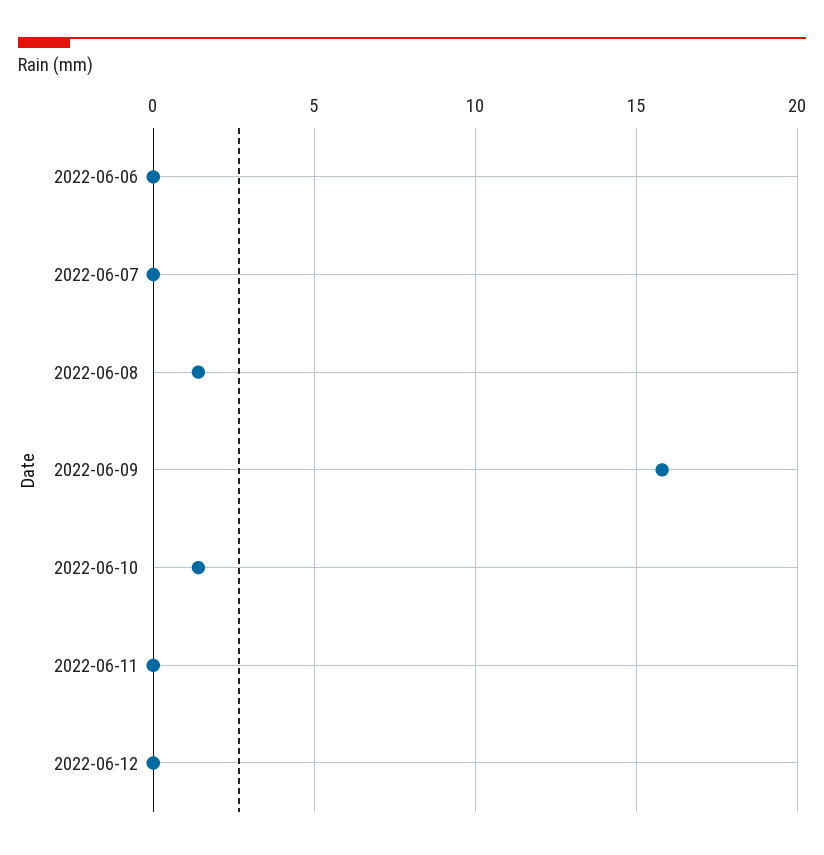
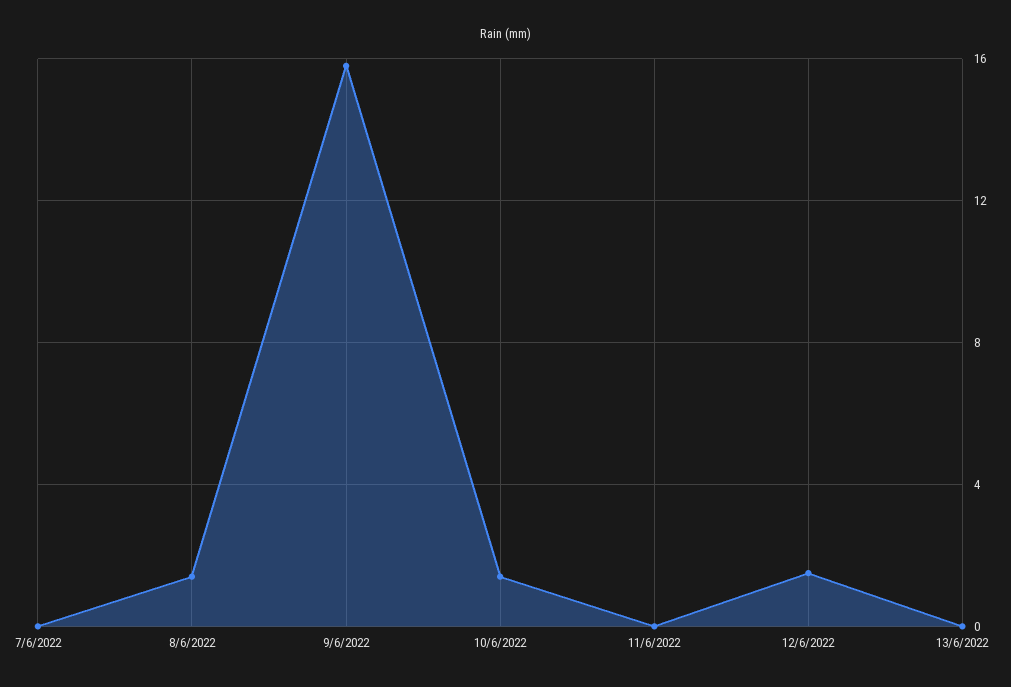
2022-06-06: 0 -> none
2022-06-12: 0 -> 1.5
13/6/2022: none -> 0

